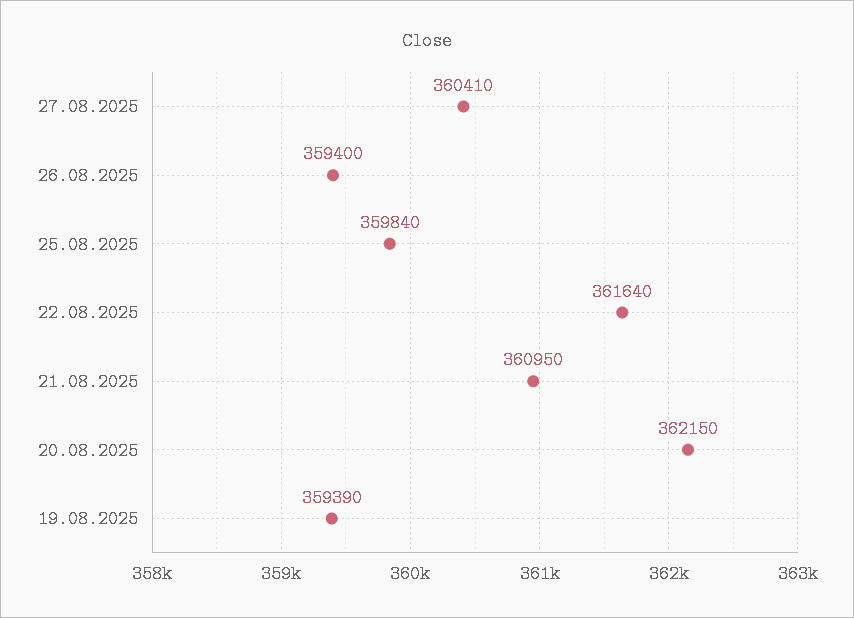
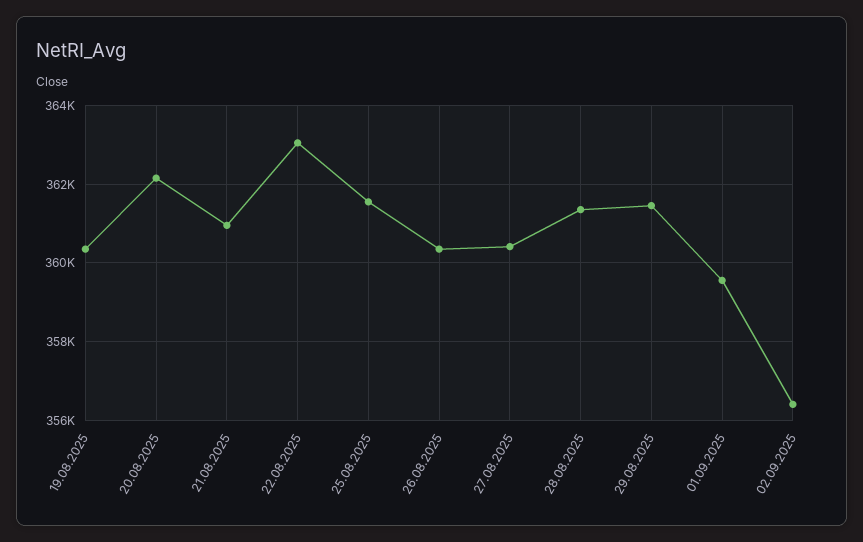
26.08.2025: 359400 -> 360400
25.08.2025: 359840 -> 361600
22.08.2025: 361640 -> 363000
19.08.2025: 359390 -> 360400
28.08.2025: none -> 361400
29.08.2025: none -> 361400
01.09.2025: none -> 359600
02.09.2025: none -> 356400

